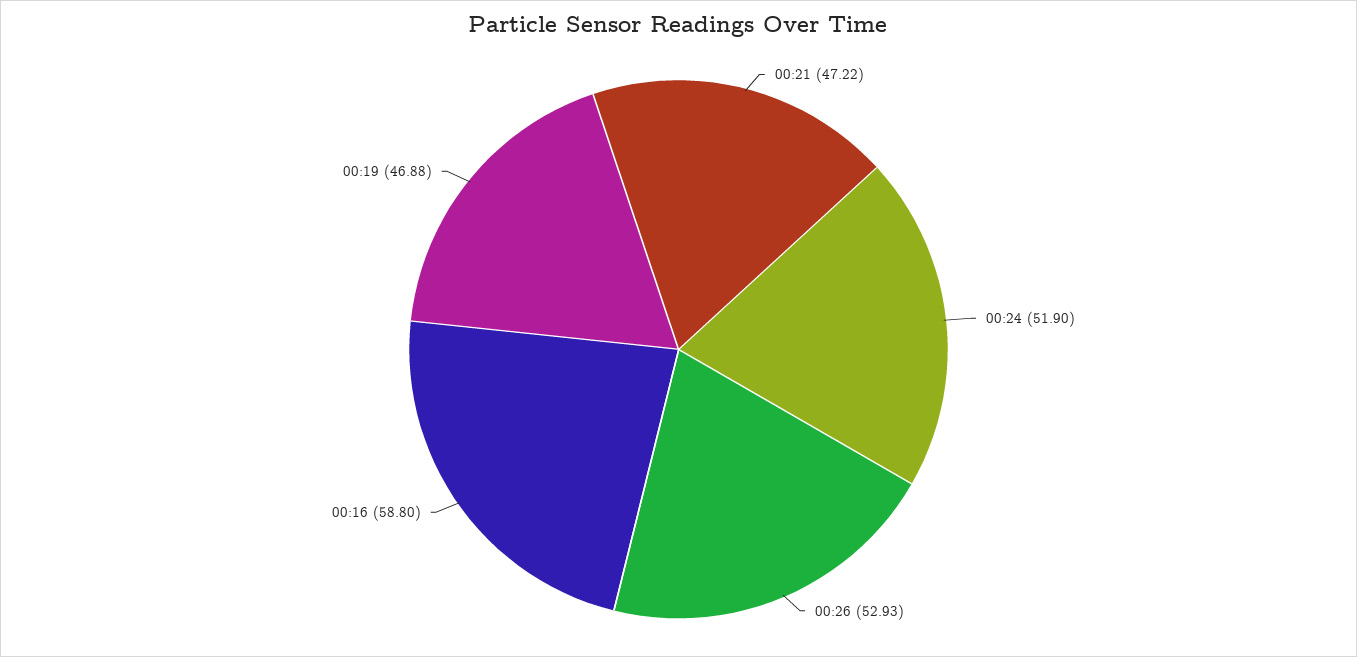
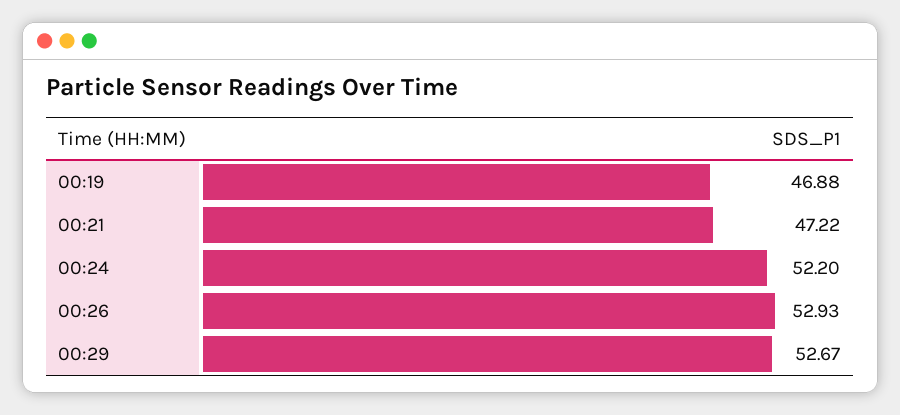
00:24: 51.9 -> 52.2
00:16: 58.8 -> none
00:29: none -> 52.67

